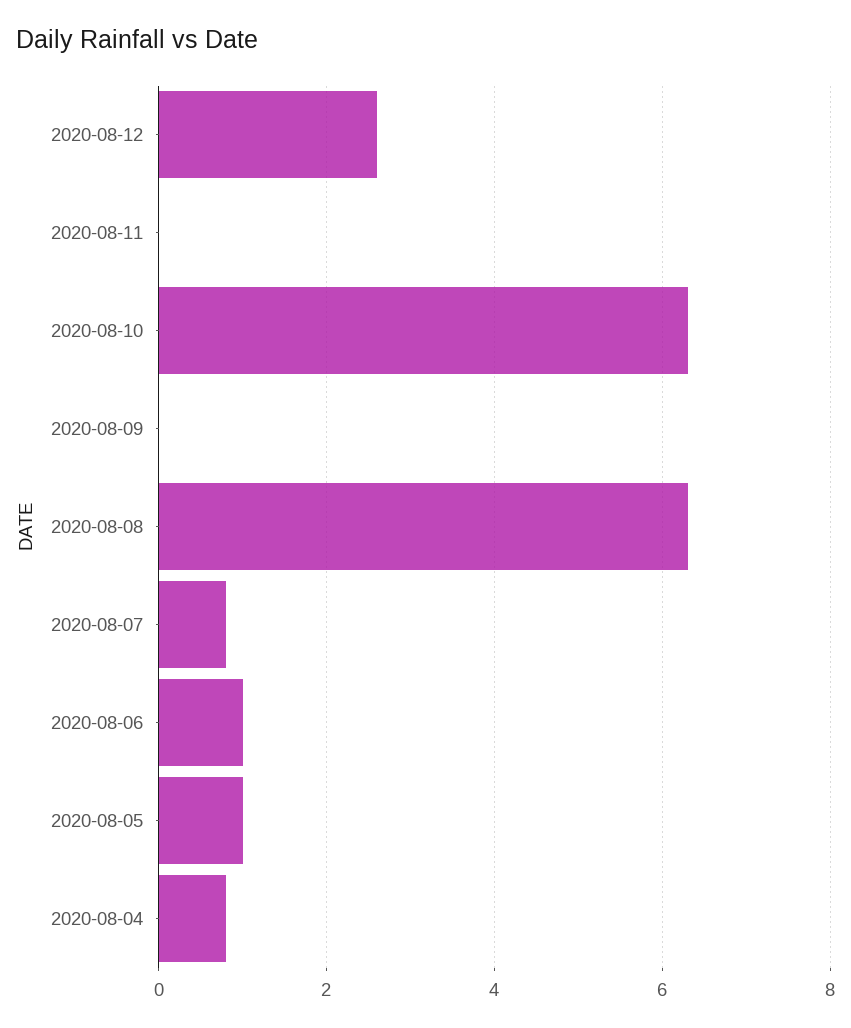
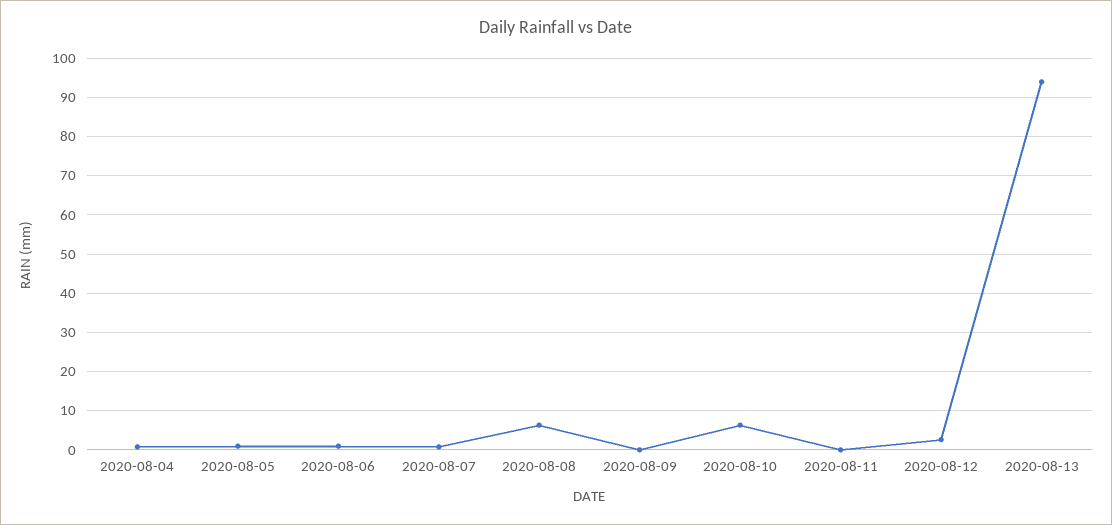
2020-08-13: none -> 94

